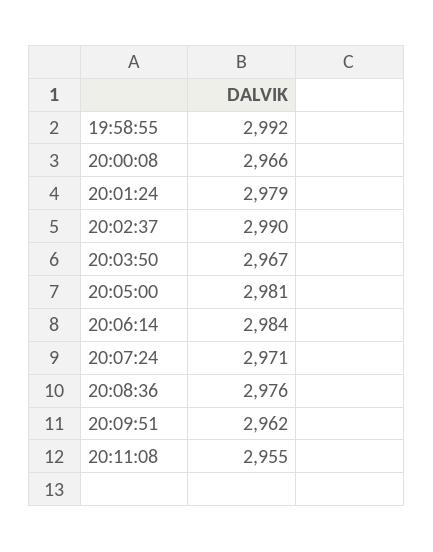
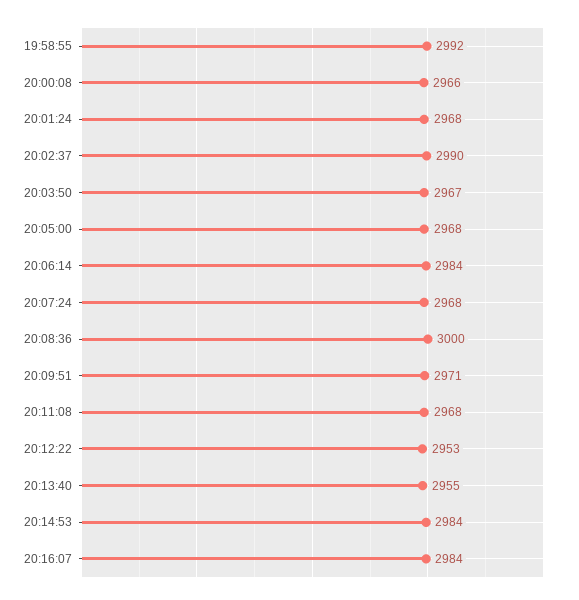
20:01:24: 2979 -> 2968
20:05:00: 2981 -> 2968
20:07:24: 2971 -> 2968
20:08:36: 2976 -> 3000
20:09:51: 2962 -> 2971
20:11:08: 2955 -> 2968
20:12:22: none -> 2953
20:13:40: none -> 2955
20:14:53: none -> 2984
20:16:07: none -> 2984

